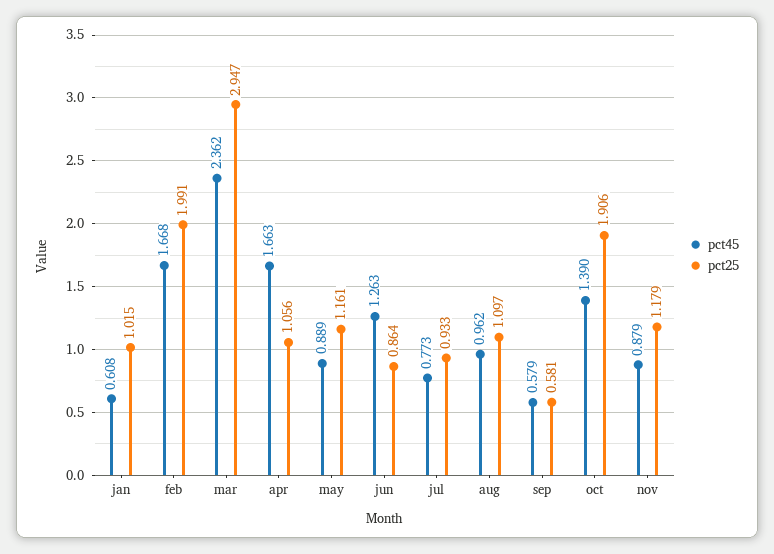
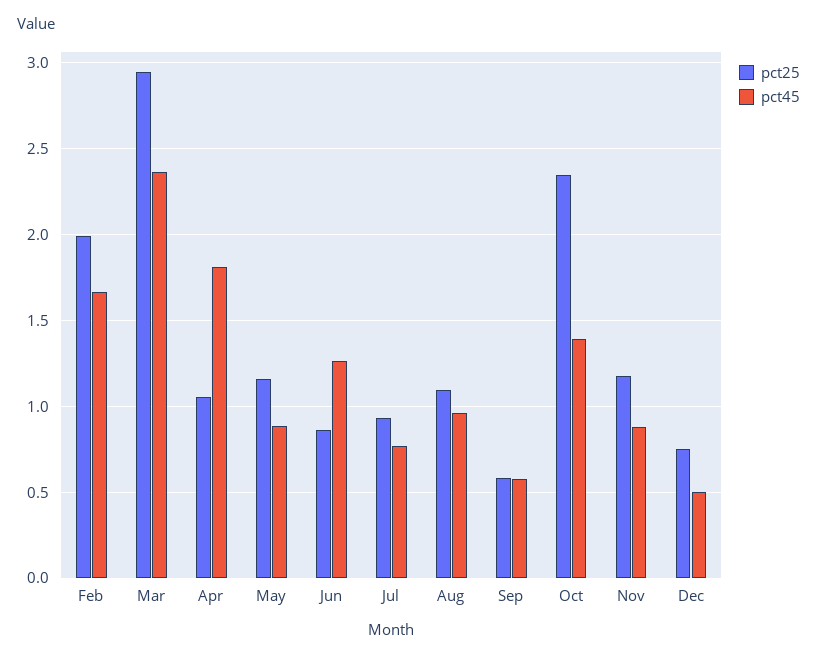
pct45, jan: 0.608 -> none
pct25, jan: 1.015 -> none
pct45, apr: 1.663 -> 1.8
pct25, oct: 1.906 -> 2.35
pct25, Dec: none -> 0.75
pct45, Dec: none -> 0.5

